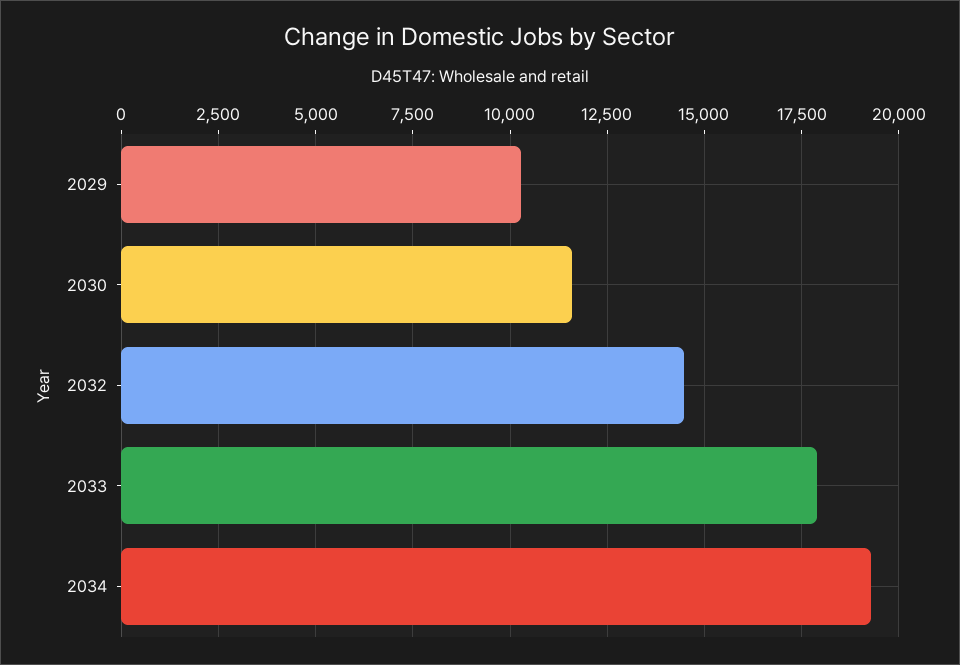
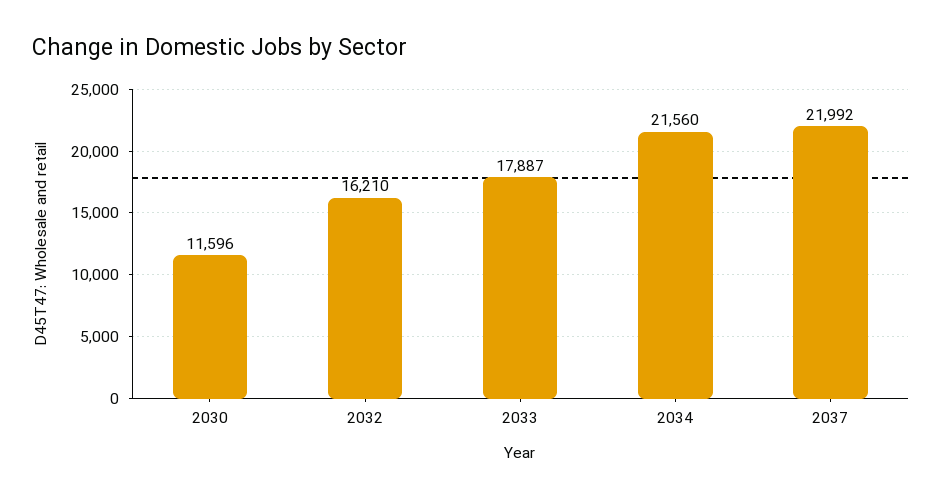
2029: 10250 -> none
2032: 14500 -> 16210
2034: 19250 -> 21560
2037: none -> 21992

